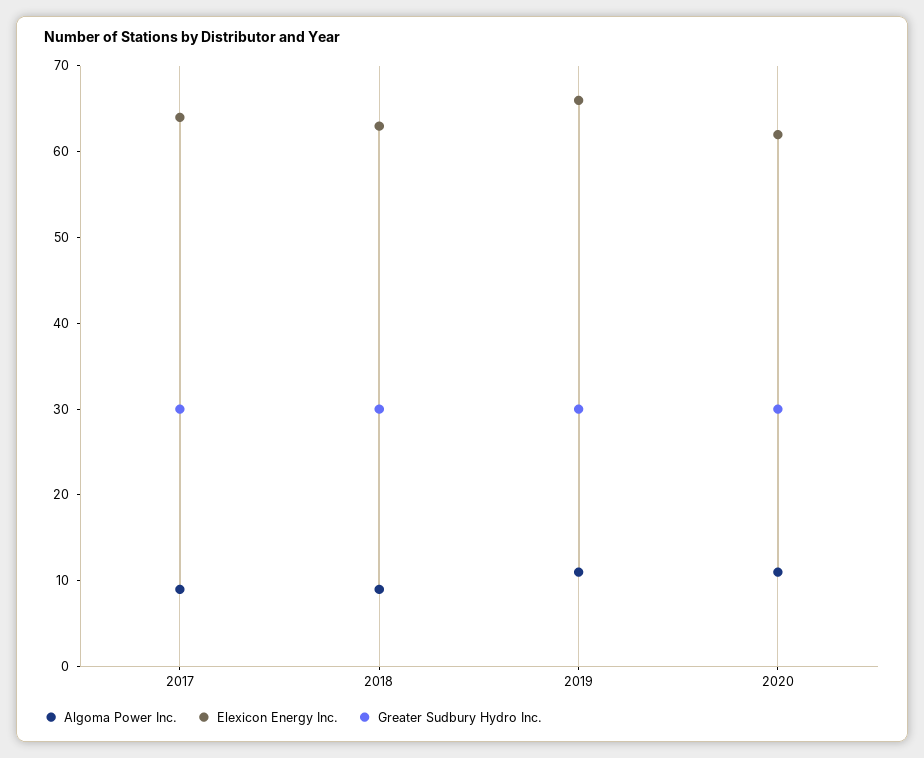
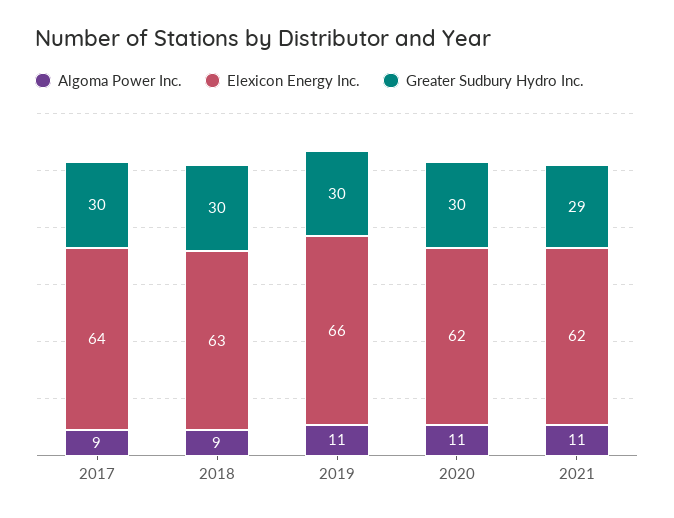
Algoma Power Inc., 2021: none -> 11
Elexicon Energy Inc., 2021: none -> 62
Greater Sudbury Hydro Inc., 2021: none -> 29

